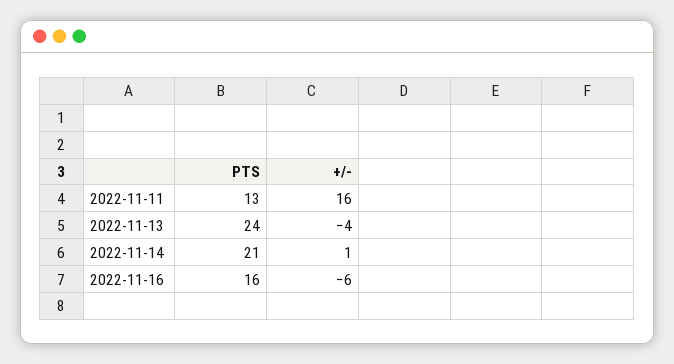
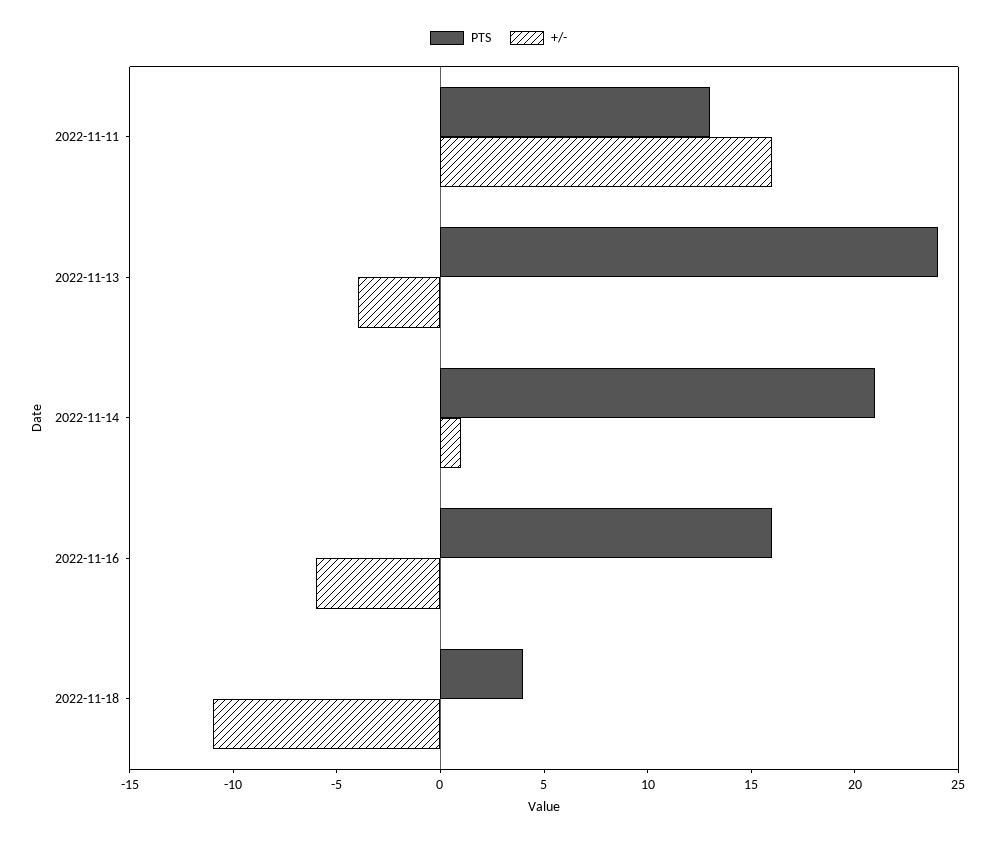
PTS, 2022-11-18: none -> 4
+/-, 2022-11-18: none -> -11

